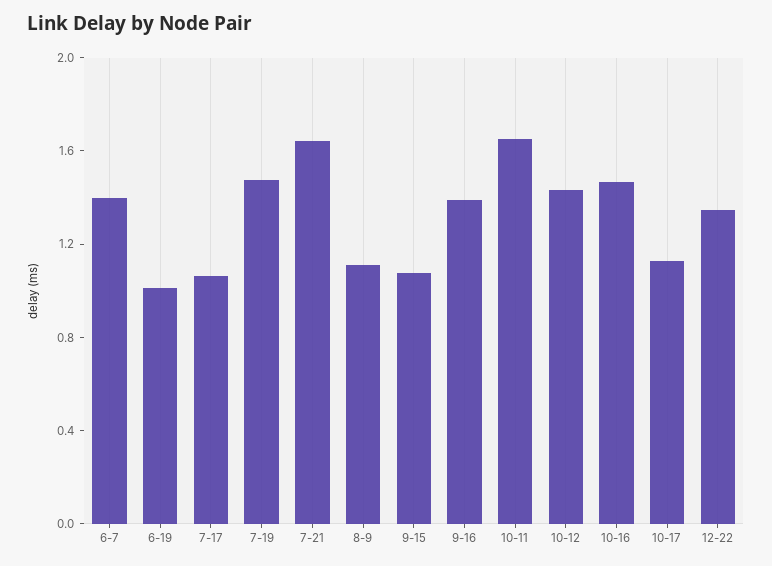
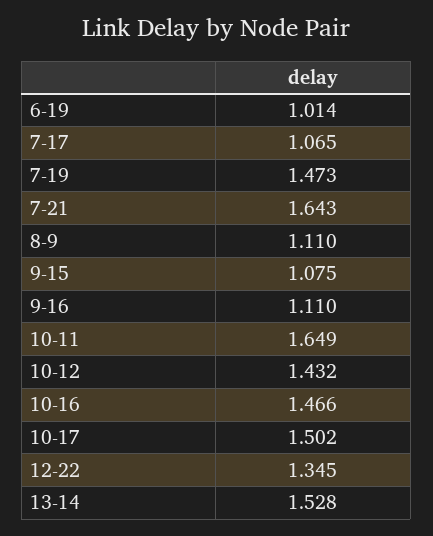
6-7: 1.4 -> none
9-16: 1.4 -> 1.11
10-17: 1.1 -> 1.502
13-14: none -> 1.528

